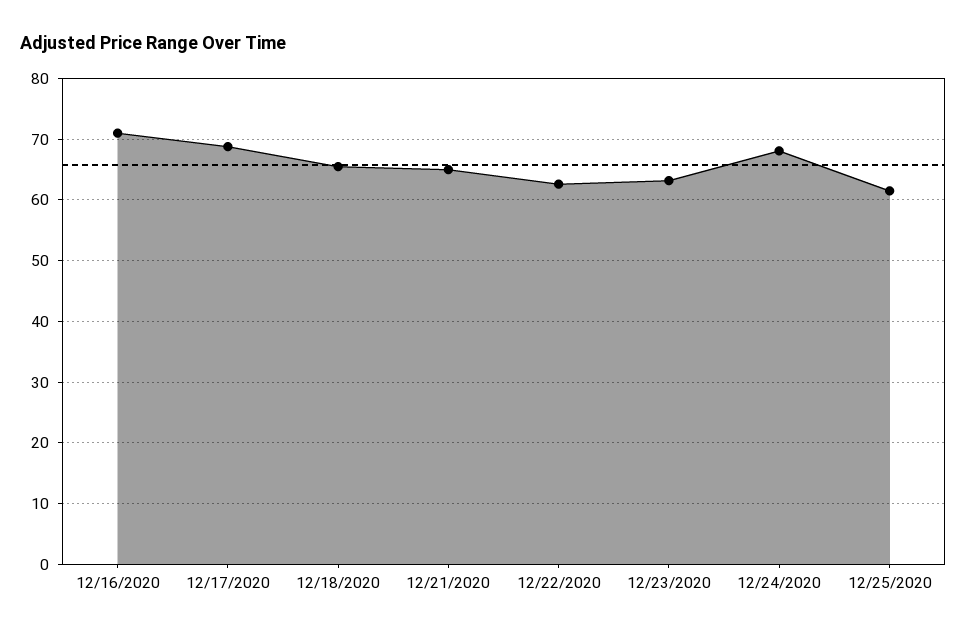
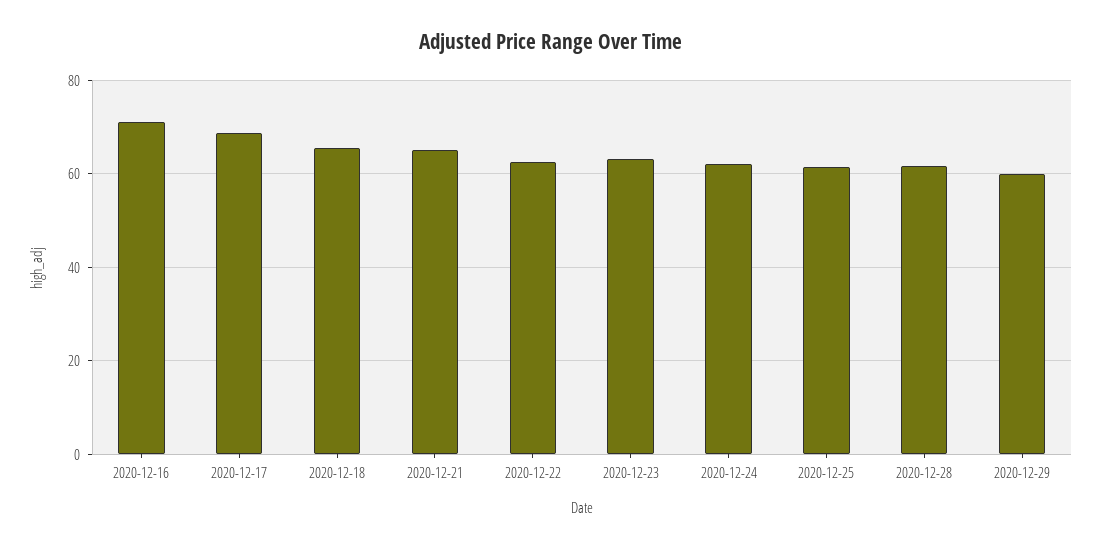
12/24/2020: 68 -> 62
2020-12-28: none -> 62
2020-12-29: none -> 60

